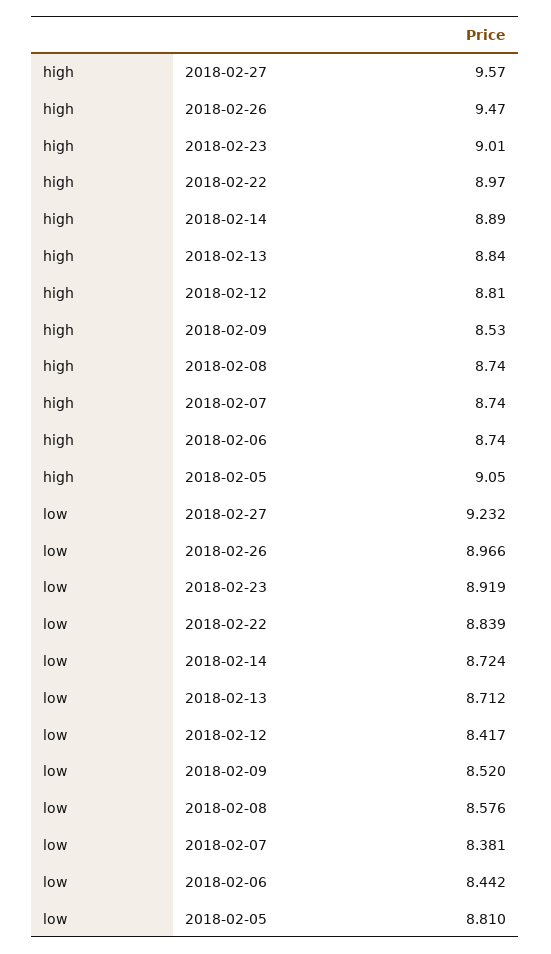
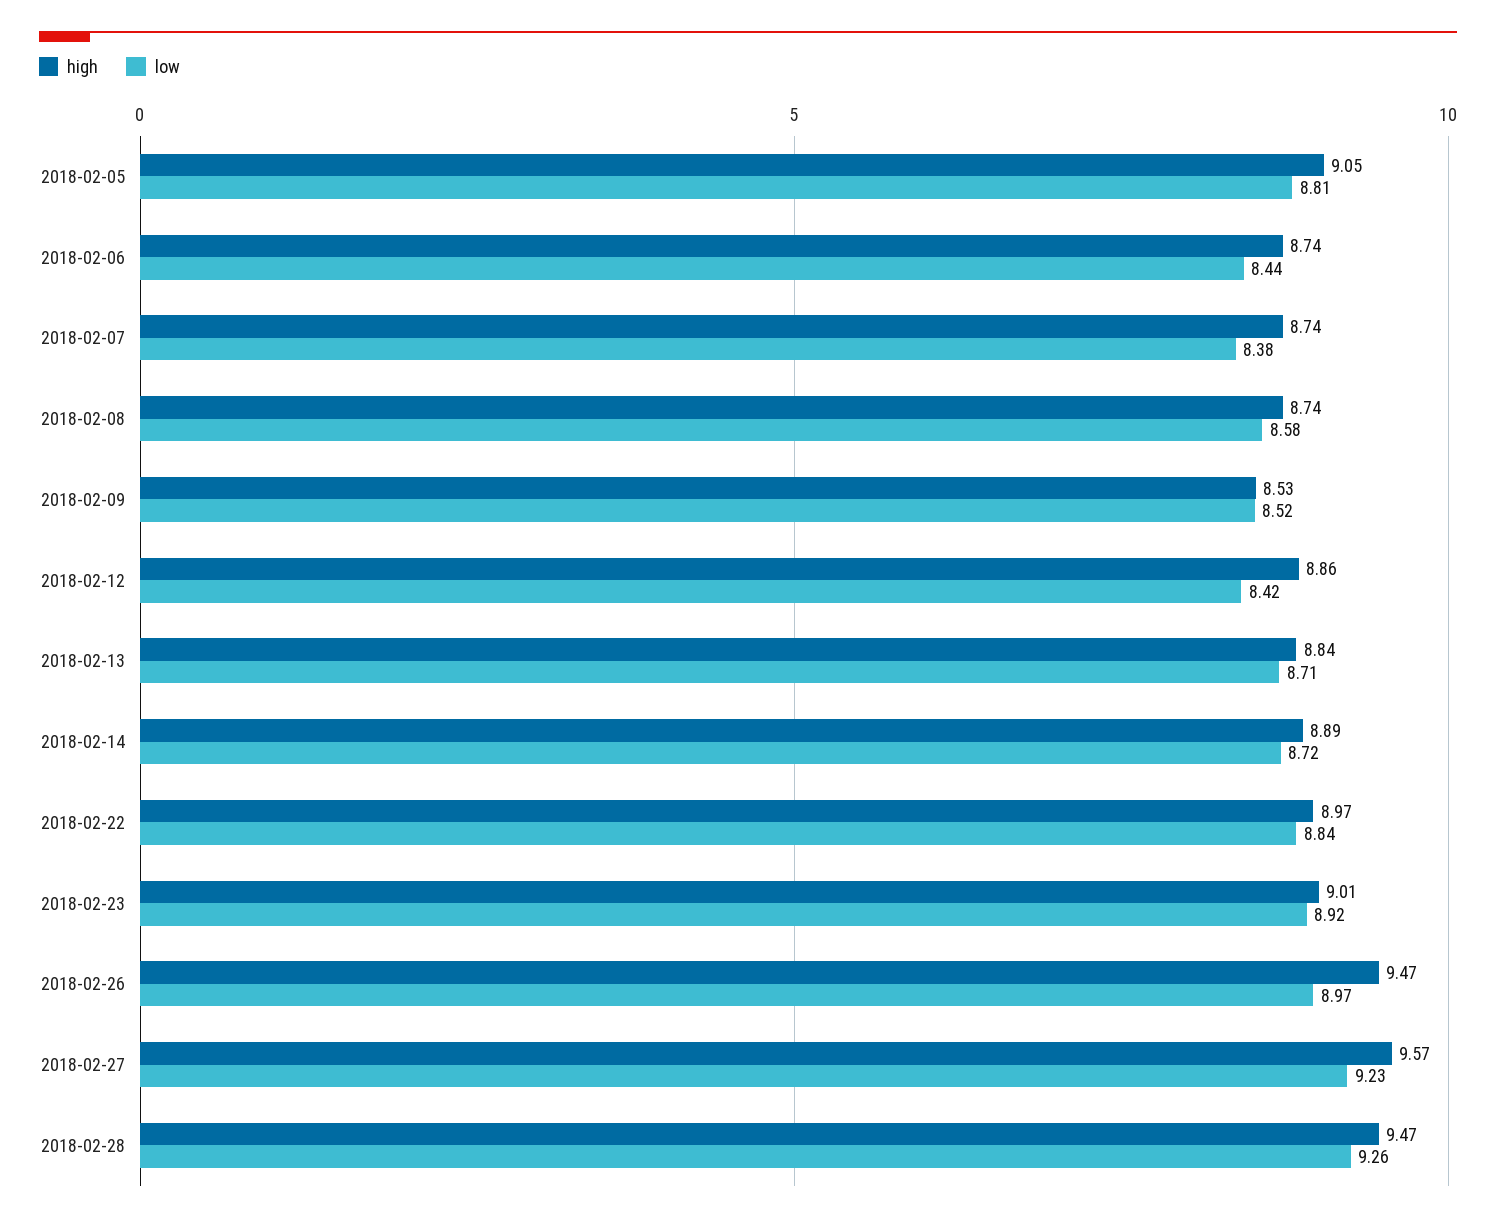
high, 2018-02-12: 8.81 -> 8.86
high, 2018-02-28: none -> 9.47
low, 2018-02-28: none -> 9.26

